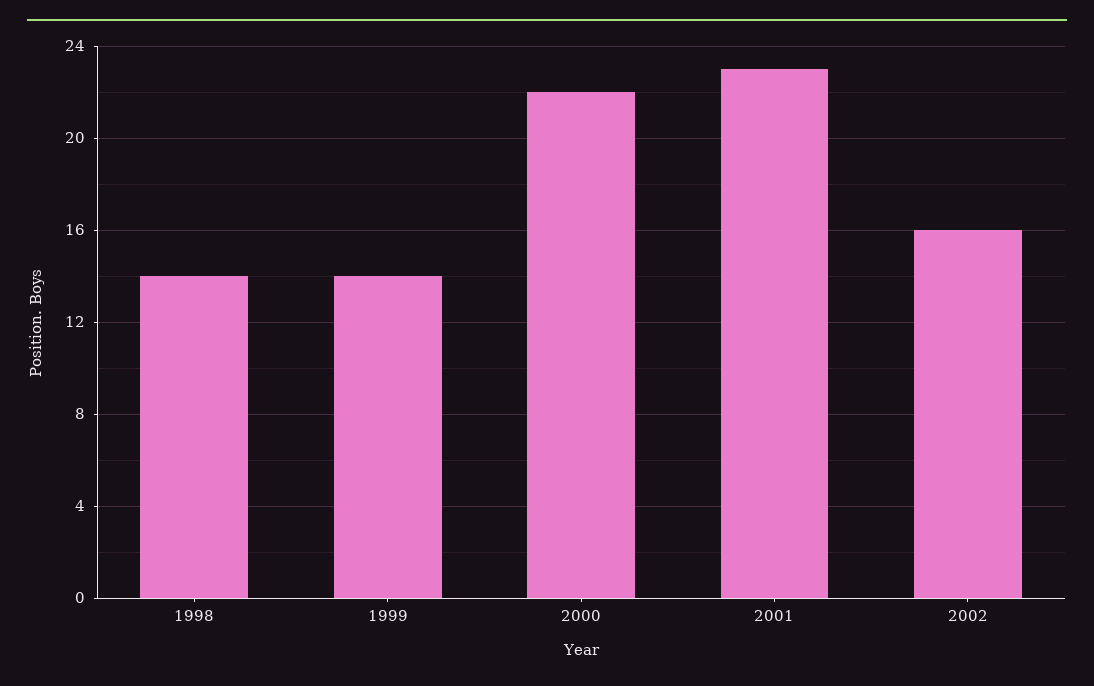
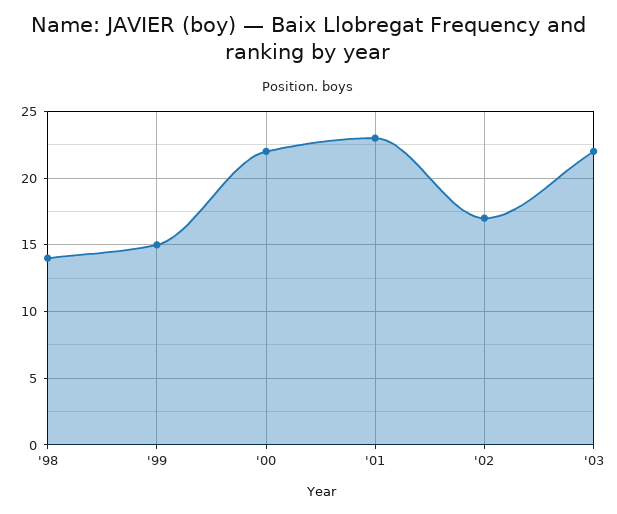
1999: 14 -> 15
2002: 16 -> 17
'03: none -> 22

